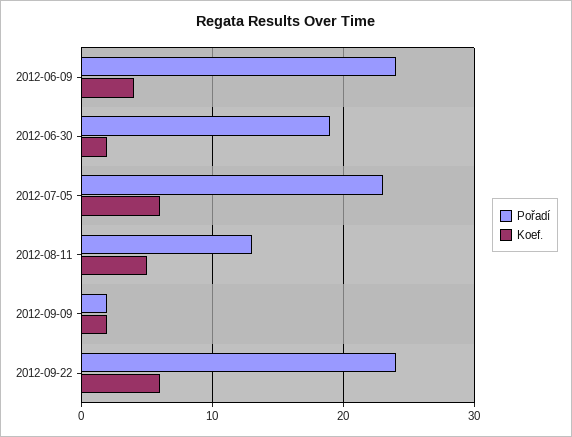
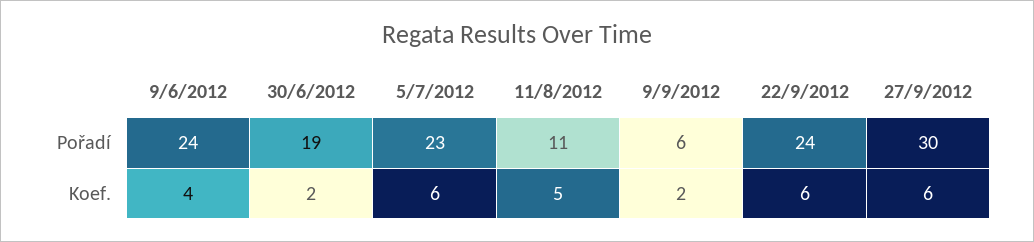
Pořadí, 2012-08-11: 13 -> 11
Pořadí, 2012-09-09: 2 -> 6
Pořadí, 27/9/2012: none -> 30
Koef., 27/9/2012: none -> 6

